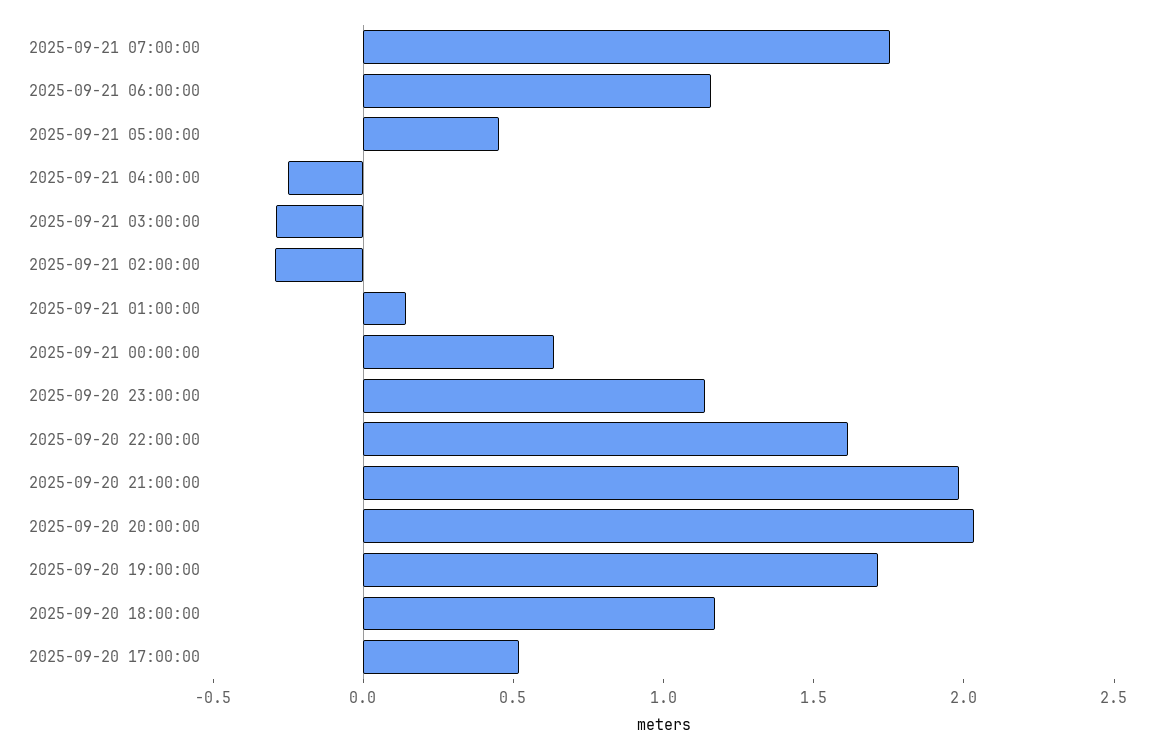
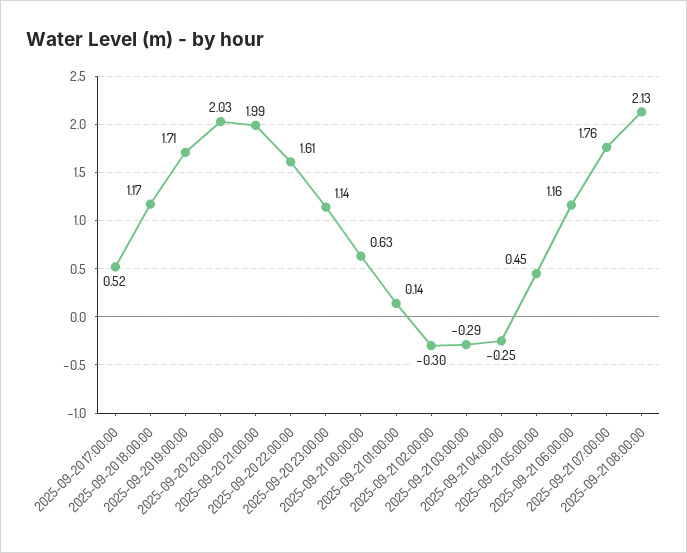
2025-09-21 08:00:00: none -> 2.13

